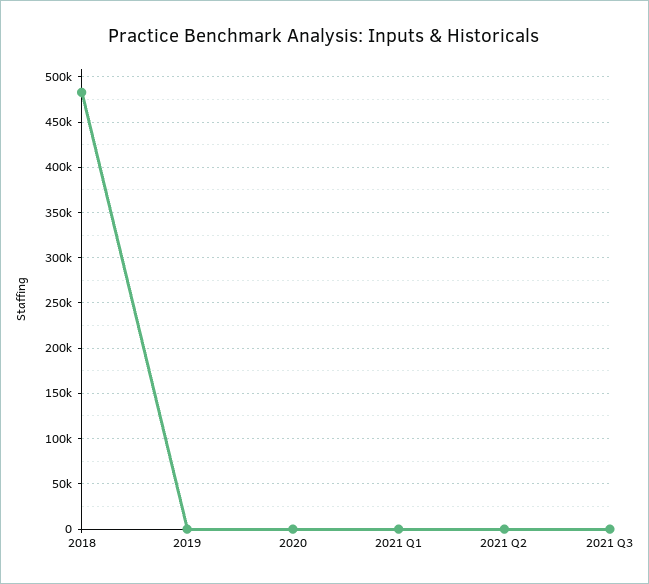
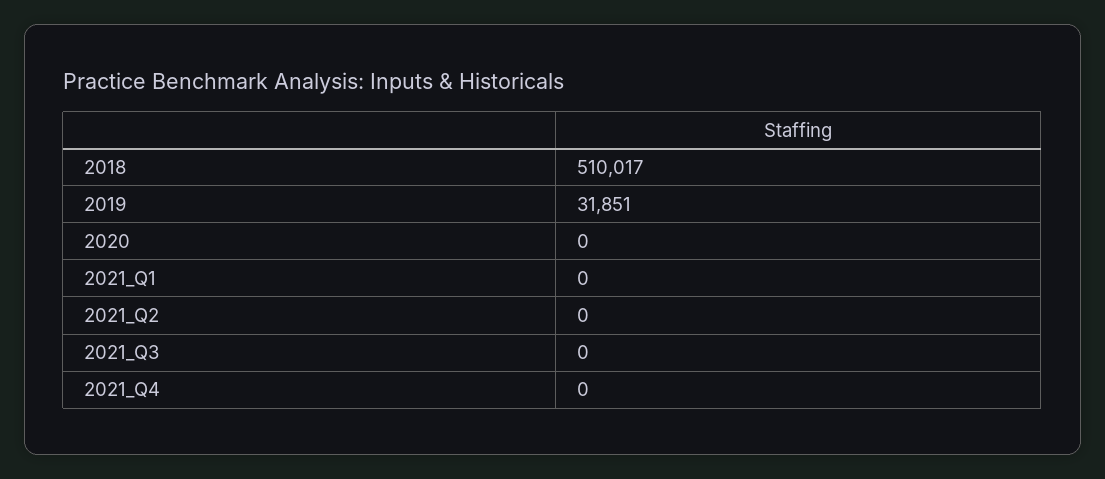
2018: 480000 -> 510017
2019: 0 -> 31851
2021_Q4: none -> 0

